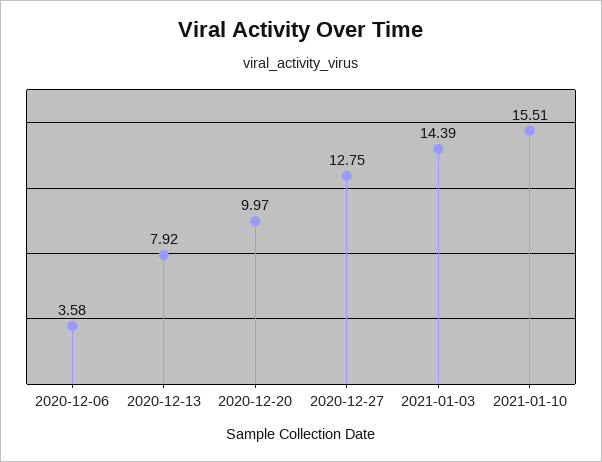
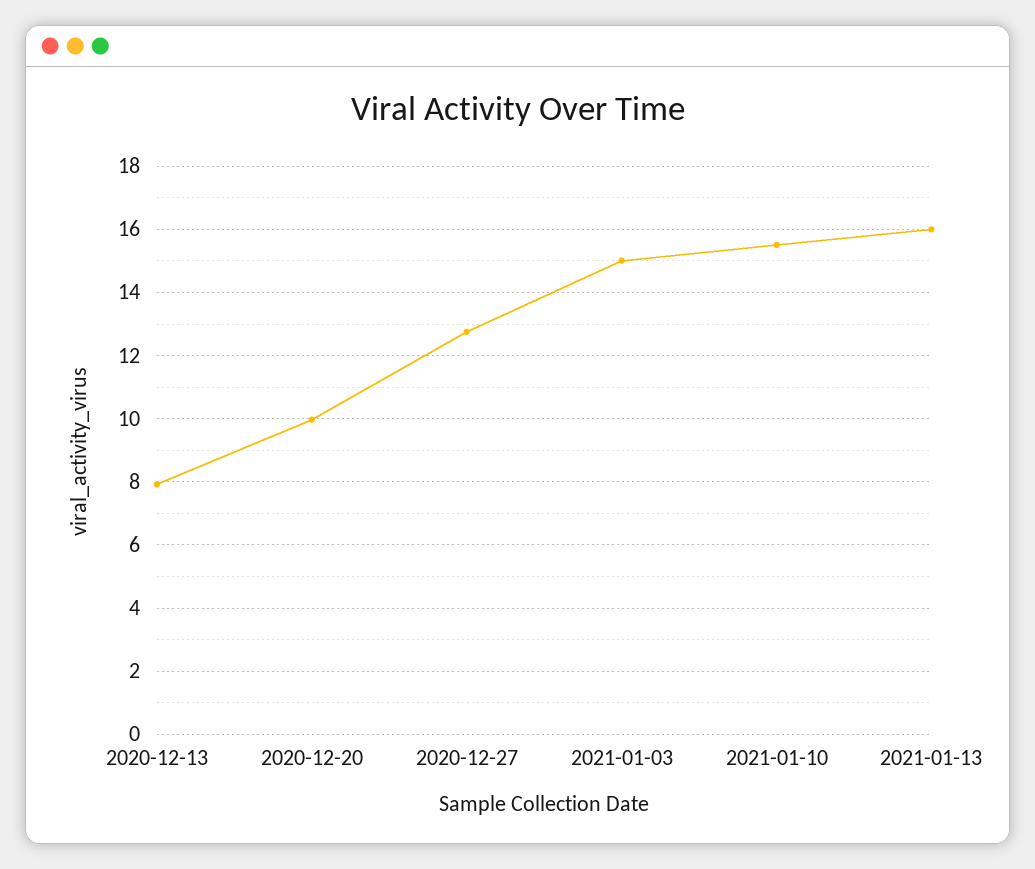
2020-12-06: 3.58 -> none
2021-01-03: 14.39 -> 15
2021-01-13: none -> 16

